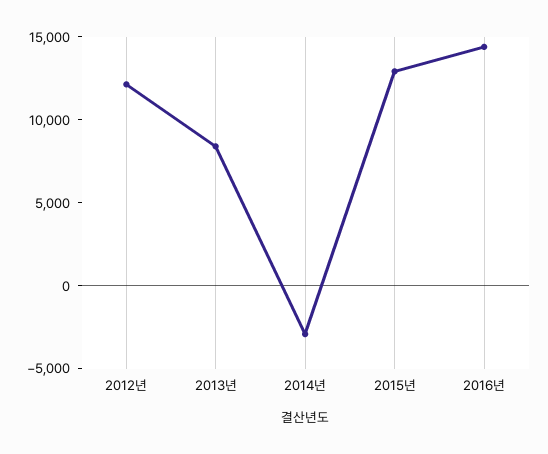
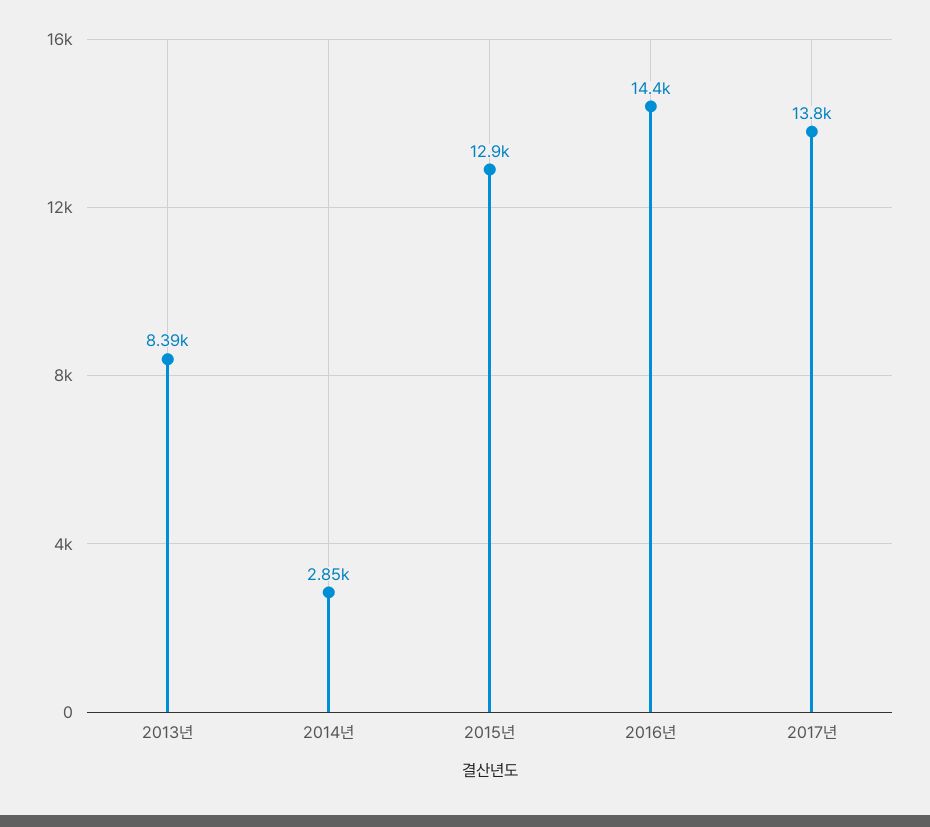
2012년: 12000 -> none
2014년: -3000 -> 2850
2017년: none -> 13800

